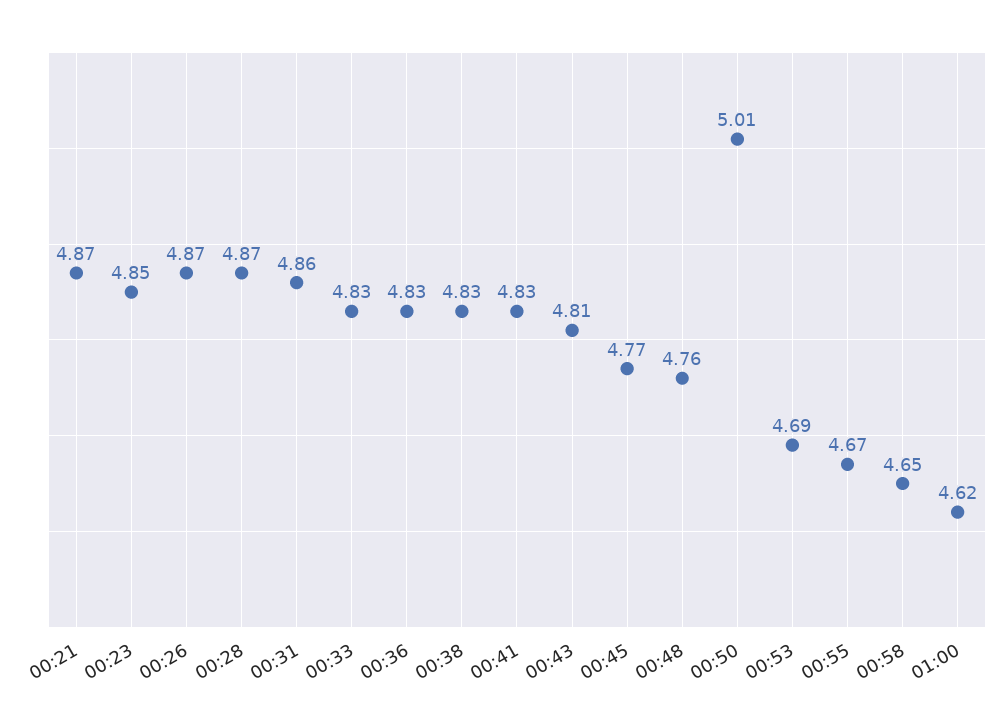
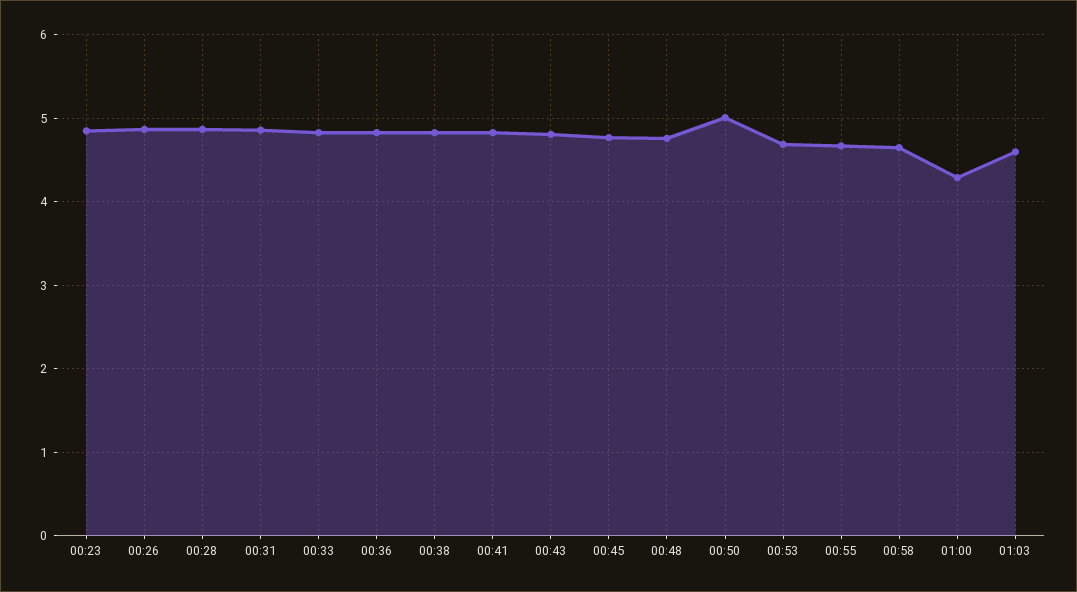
00:21: 4.87 -> none
01:00: 4.62 -> 4.3
01:03: none -> 4.6

